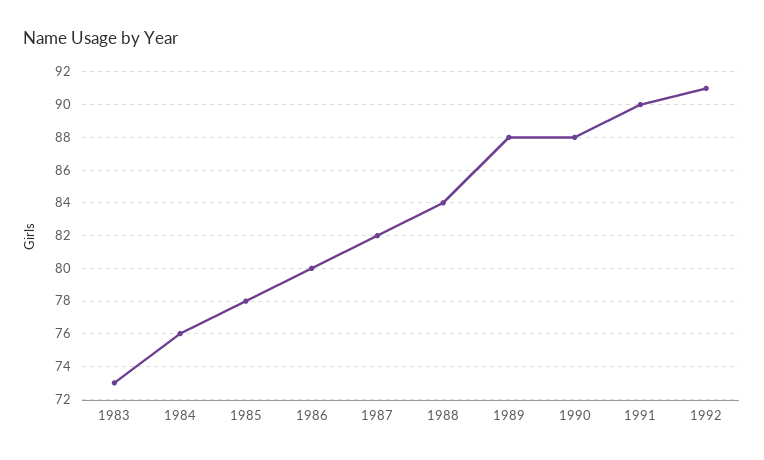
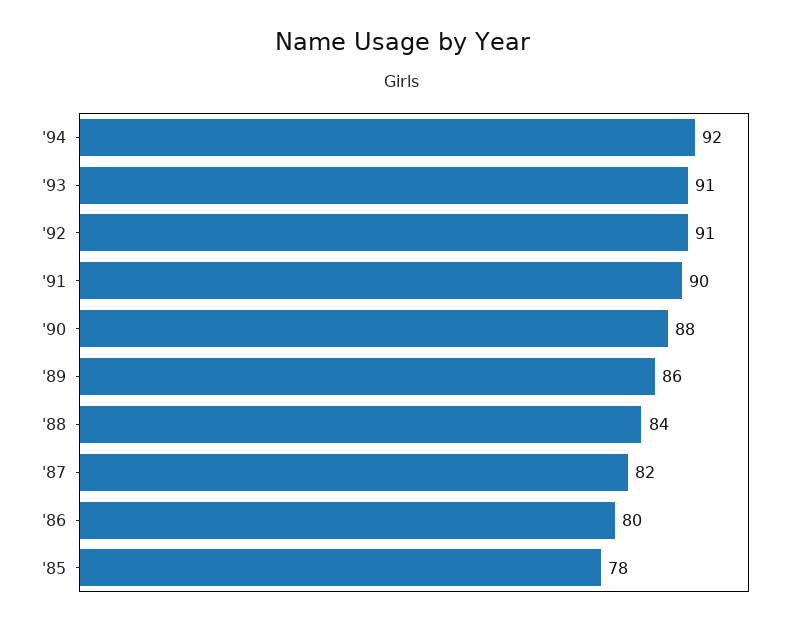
1983: 73 -> none
1984: 76 -> none
1989: 88 -> 86
'94: none -> 92
'93: none -> 91

